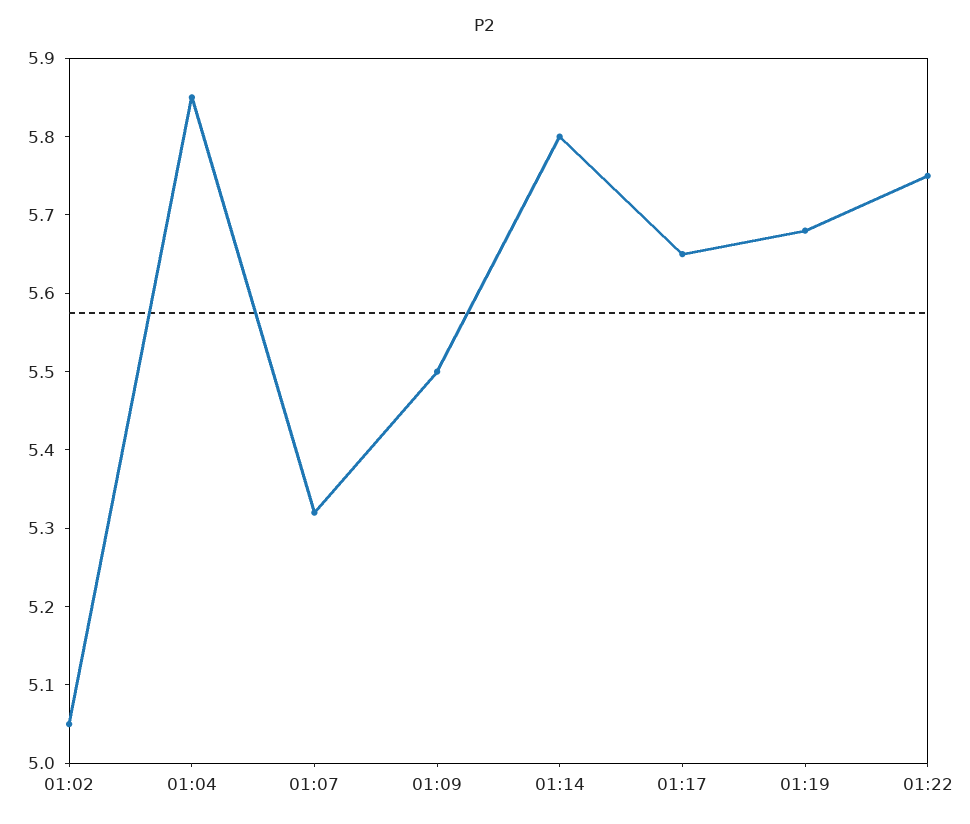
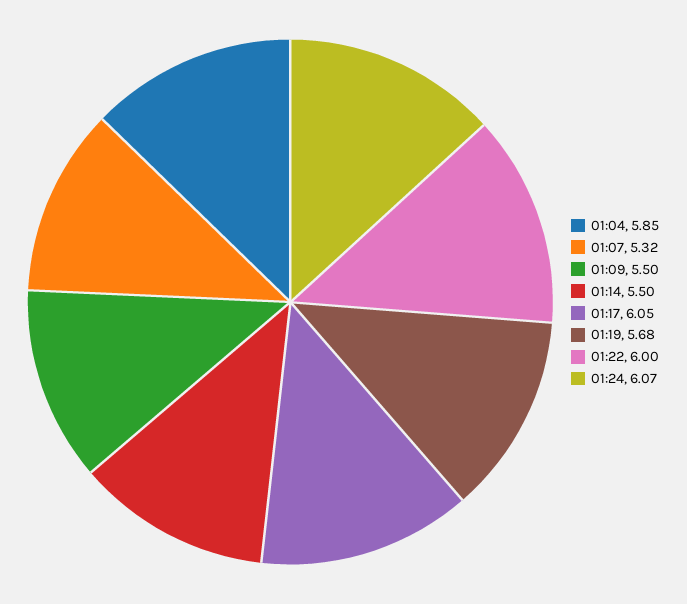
01:02: 5.05 -> none
01:14: 5.8 -> 5.5
01:17: 5.65 -> 6.05
01:22: 5.75 -> 6
01:24: none -> 6.07

